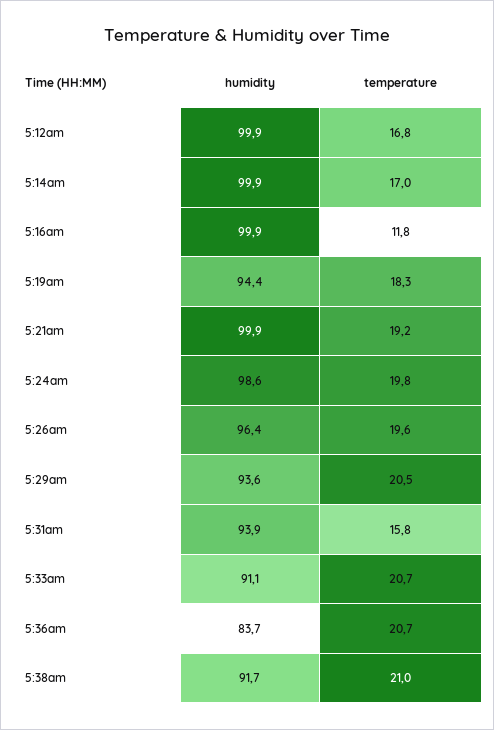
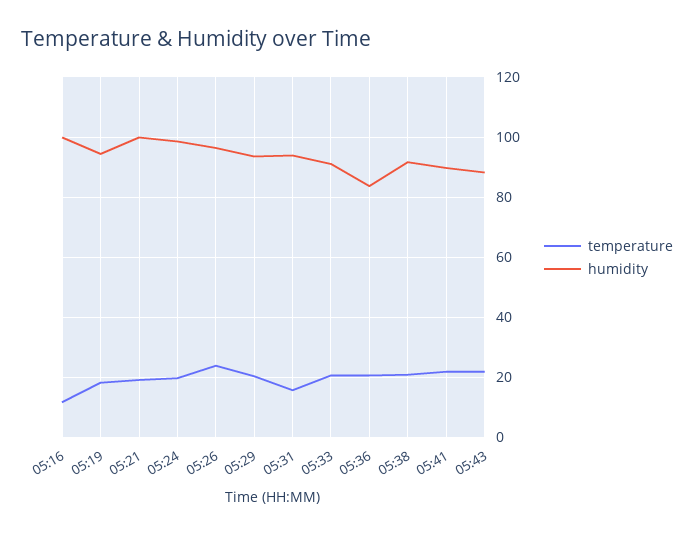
humidity, 5:12am: 99.9 -> none
temperature, 5:12am: 16.8 -> none
humidity, 5:14am: 99.9 -> none
temperature, 5:14am: 17 -> none
temperature, 5:26am: 19.6 -> 24
temperature, 05:41: none -> 22
humidity, 05:41: none -> 90
temperature, 05:43: none -> 22
humidity, 05:43: none -> 88

